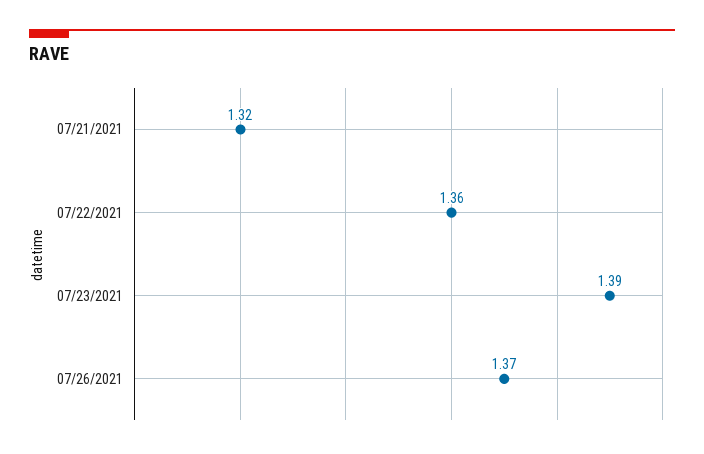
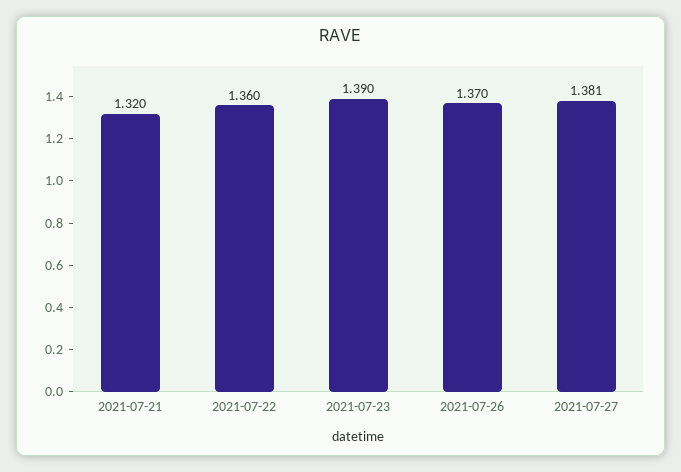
2021-07-27: none -> 1.381

